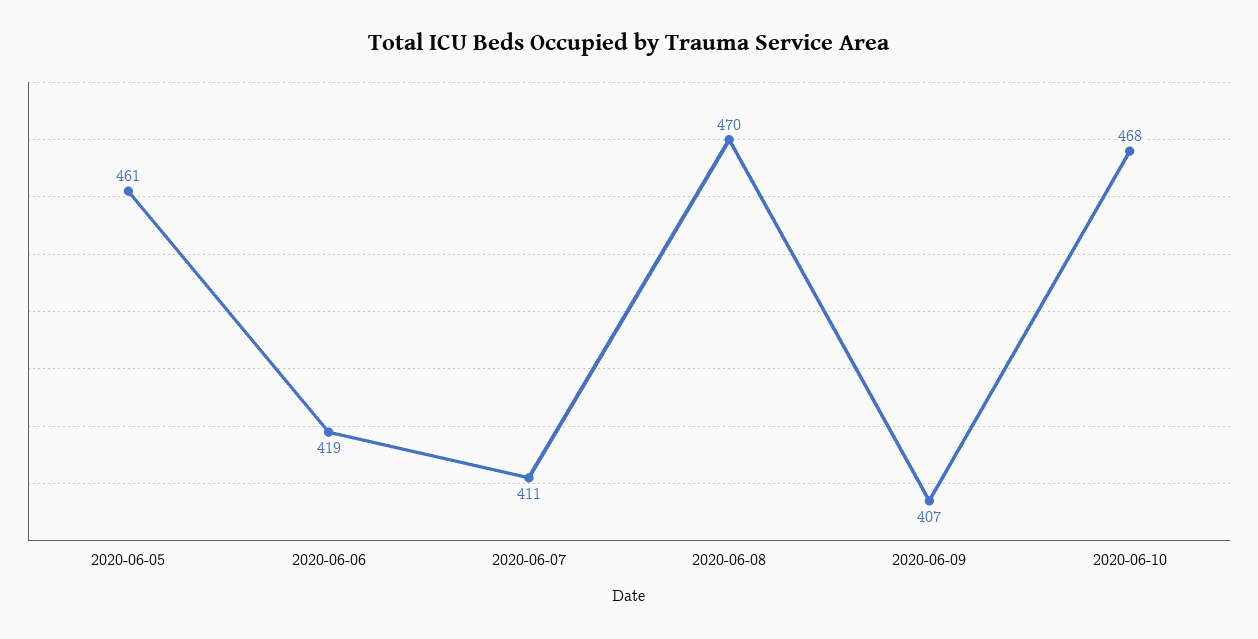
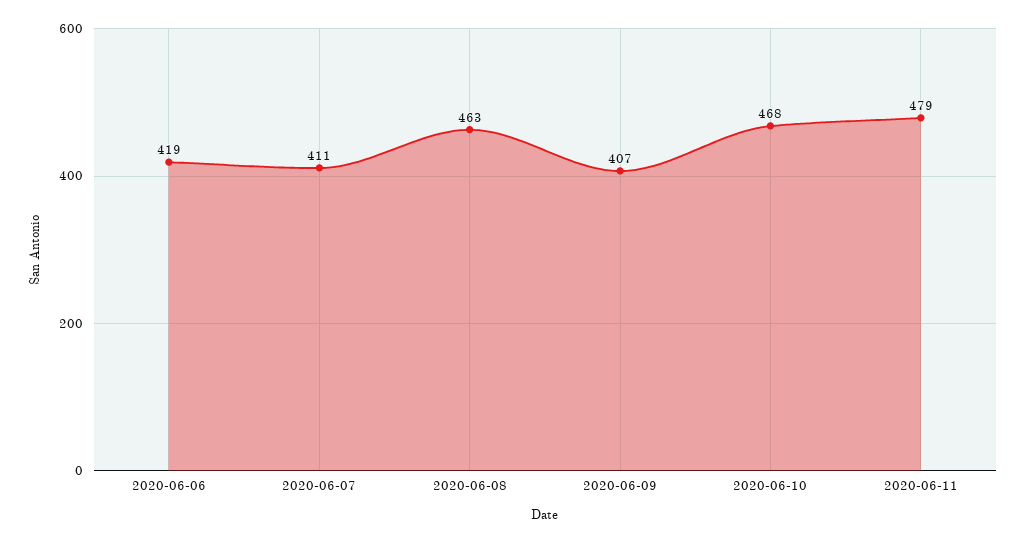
2020-06-05: 461 -> none
2020-06-08: 470 -> 463
2020-06-11: none -> 479

